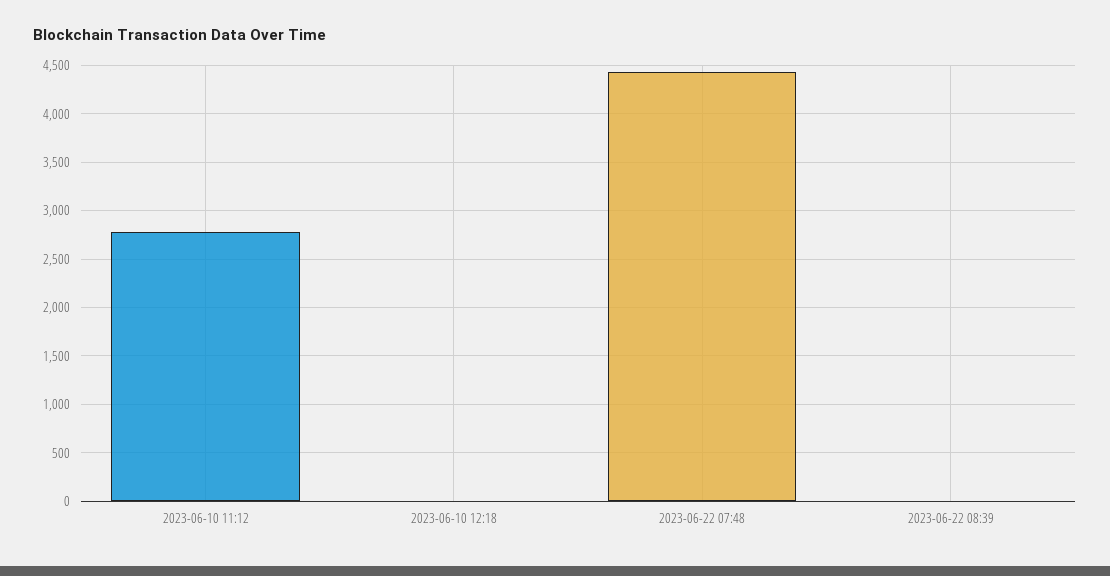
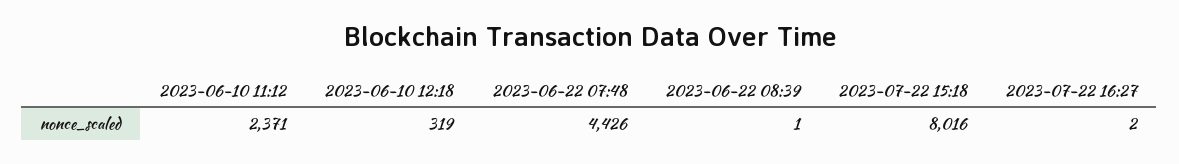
2023-06-10 11:12: 2800 -> 2371
2023-06-10 12:18: 0 -> 319
2023-07-22 15:18: none -> 8016
2023-07-22 16:27: none -> 2

